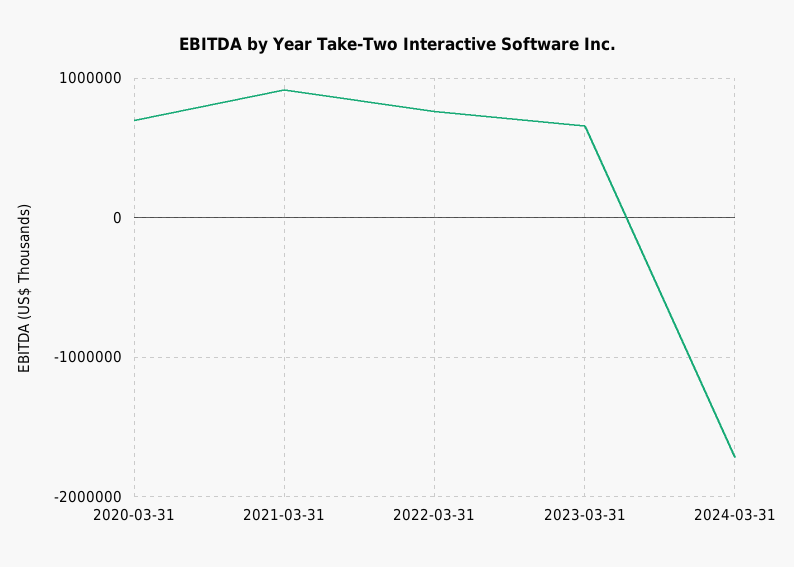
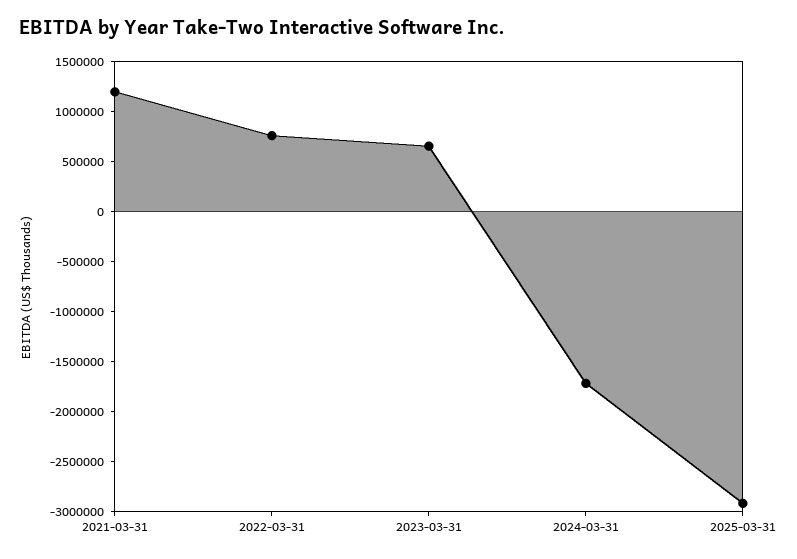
2020-03-31: 700000 -> none
2021-03-31: 900000 -> 1200000
2025-03-31: none -> -2900000

